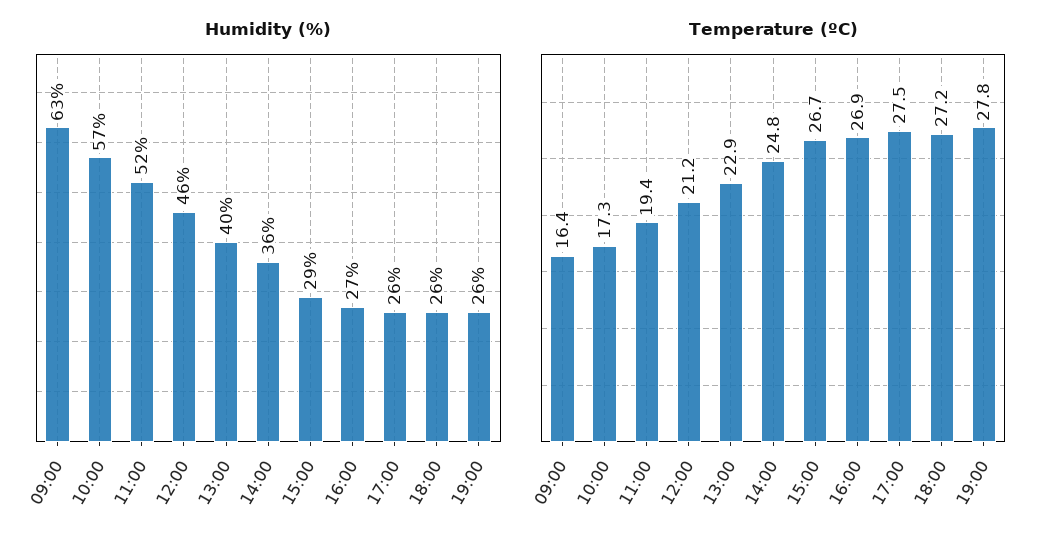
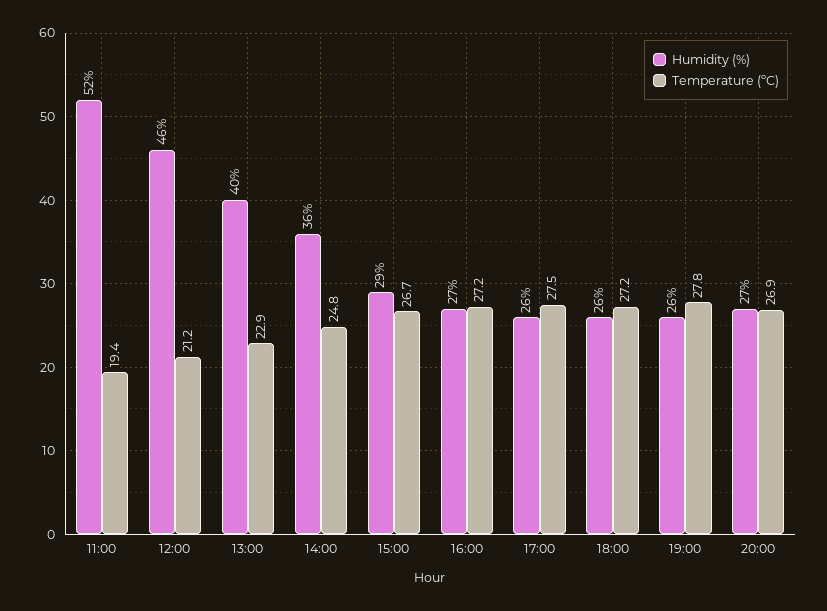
Humidity (%), 09:00: 63 -> none
Humidity (%), 10:00: 57 -> none
Temperature (ºC), 09:00: 16.4 -> none
Temperature (ºC), 10:00: 17.3 -> none
Temperature (ºC), 16:00: 26.9 -> 27.2
Humidity (%), 20:00: none -> 27
Temperature (ºC), 20:00: none -> 26.9

